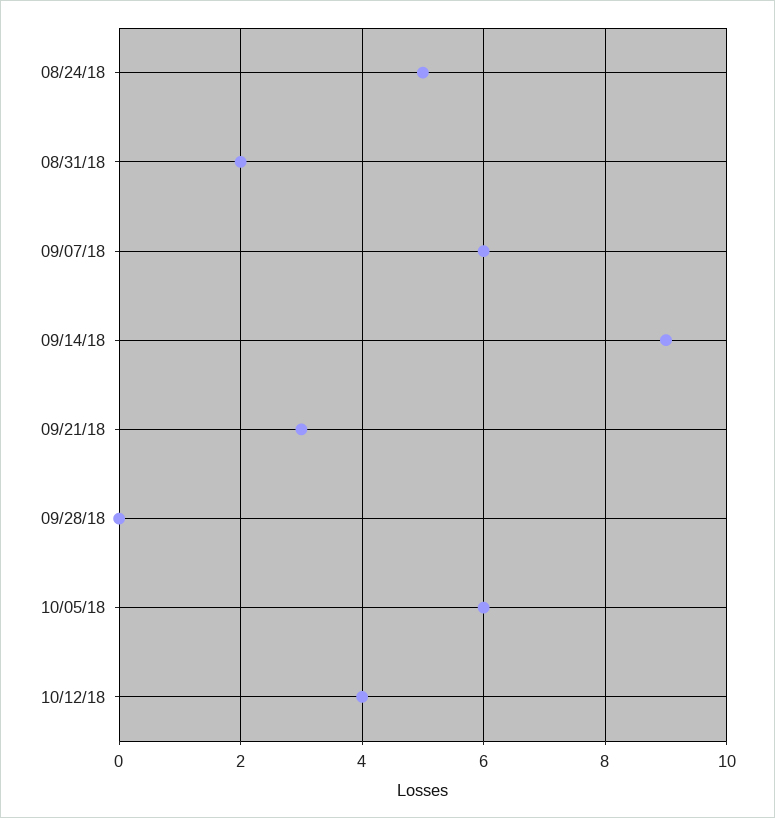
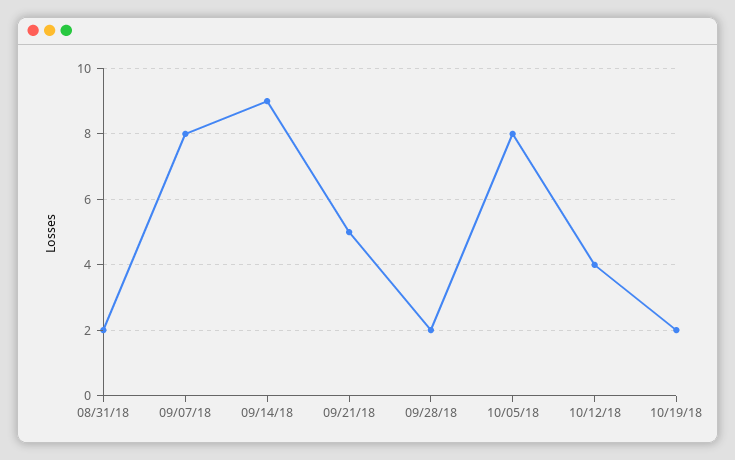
08/24/18: 5 -> none
09/07/18: 6 -> 8
09/21/18: 3 -> 5
09/28/18: 0 -> 2
10/05/18: 6 -> 8
10/19/18: none -> 2

